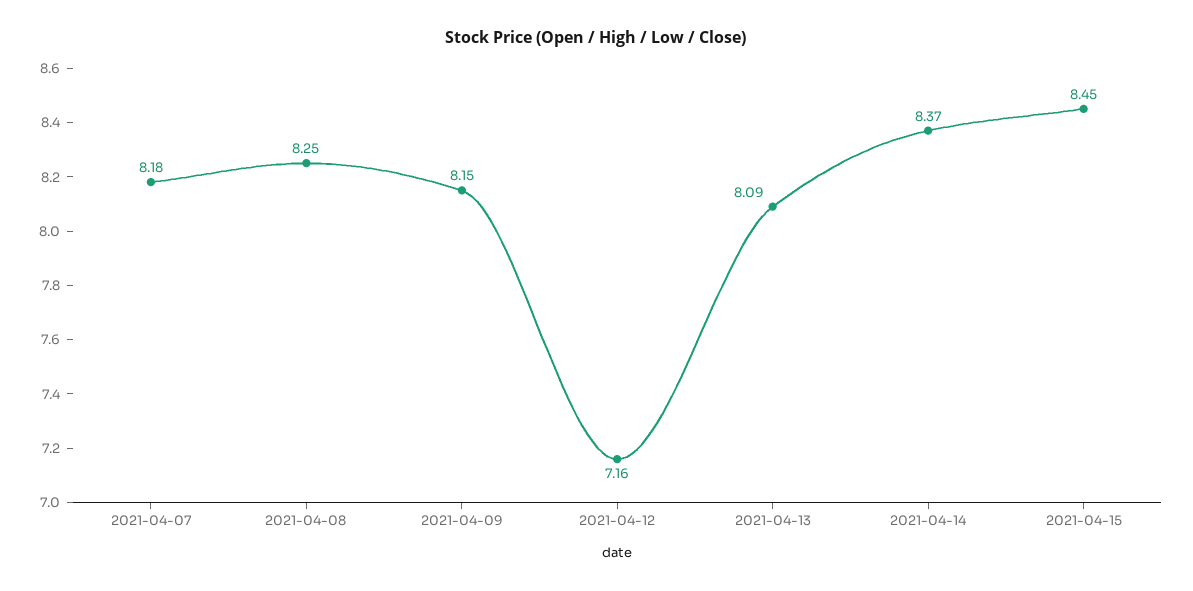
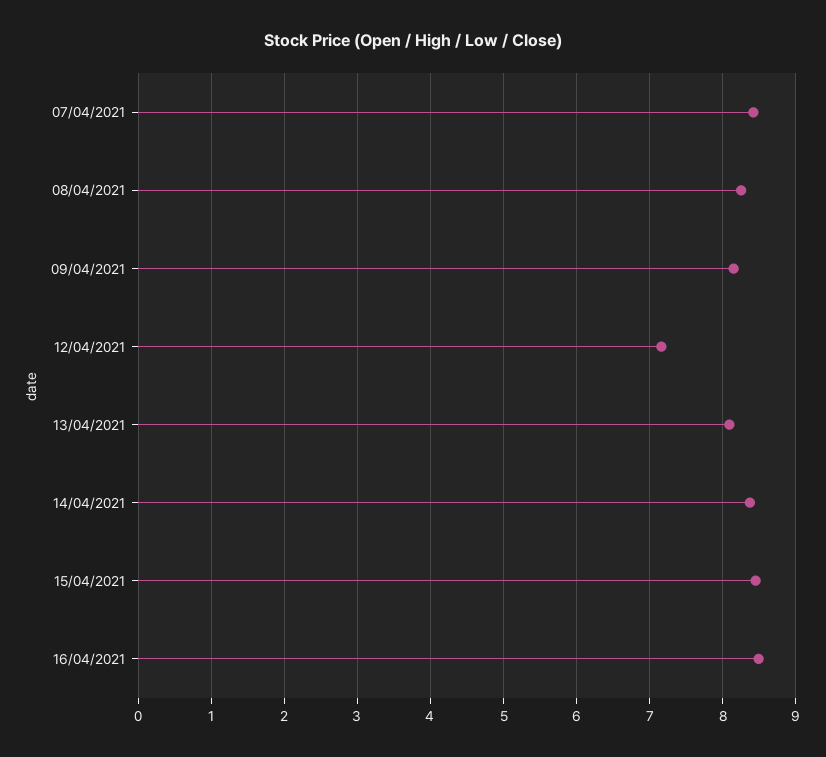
2021-04-07: 8.18 -> 8.4
16/04/2021: none -> 8.5

